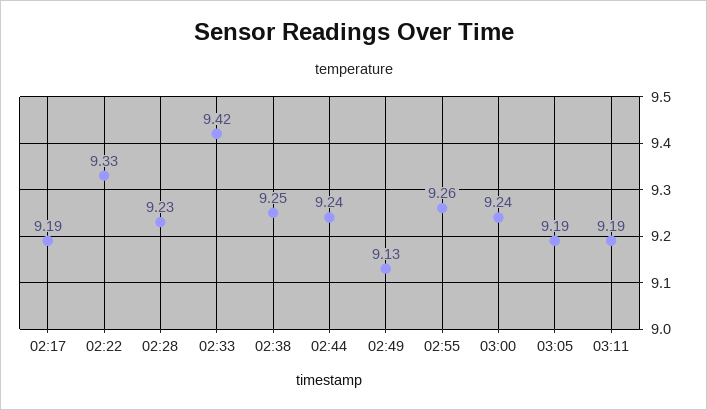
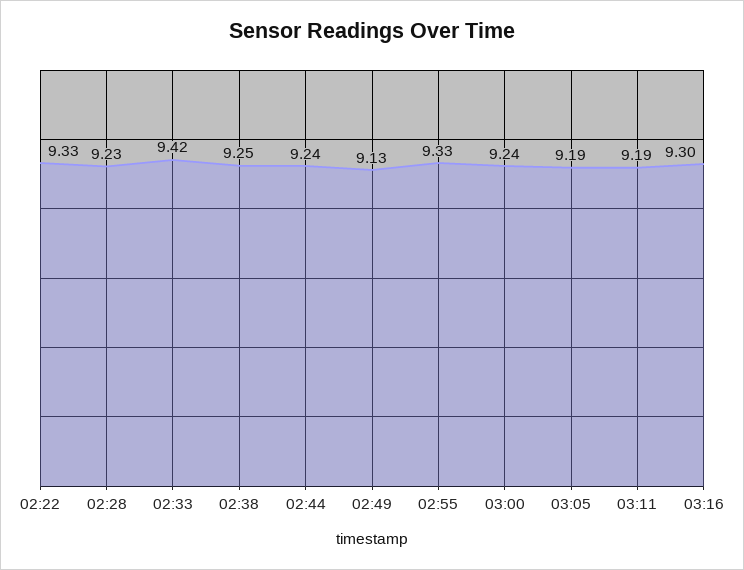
02:17: 9.19 -> none
02:55: 9.26 -> 9.33
03:16: none -> 9.3

